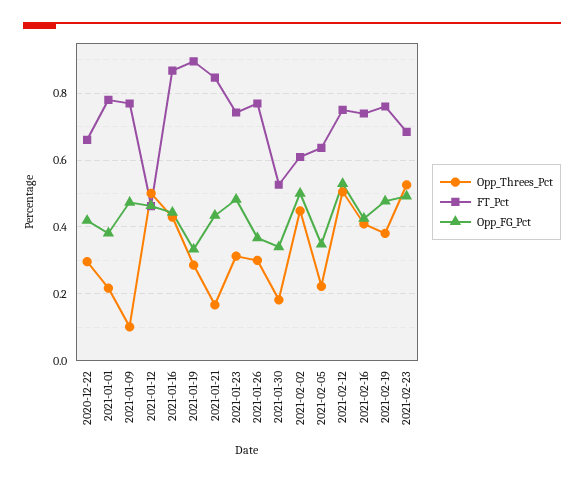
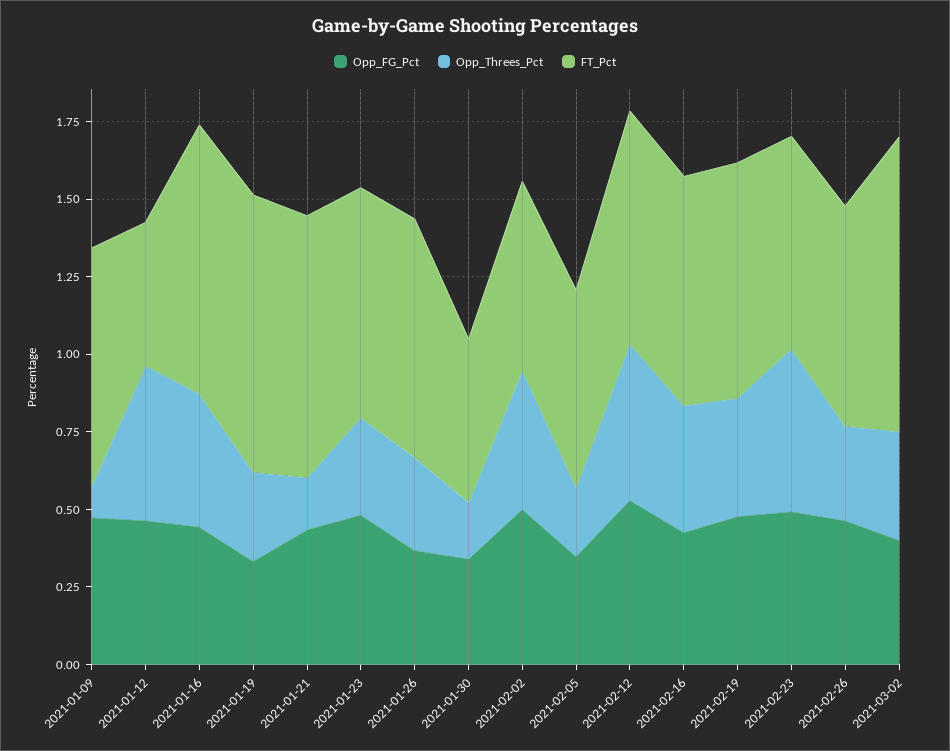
Opp_Threes_Pct, 2020-12-22: 0.3 -> none
FT_Pct, 2020-12-22: 0.66 -> none
Opp_FG_Pct, 2020-12-22: 0.42 -> none
Opp_Threes_Pct, 2021-01-01: 0.22 -> none
FT_Pct, 2021-01-01: 0.78 -> none
Opp_FG_Pct, 2021-01-01: 0.38 -> none
Opp_FG_Pct, 2021-02-26: none -> 0.45
Opp_Threes_Pct, 2021-02-26: none -> 0.3
FT_Pct, 2021-02-26: none -> 0.7
Opp_FG_Pct, 2021-03-02: none -> 0.4
Opp_Threes_Pct, 2021-03-02: none -> 0.35
FT_Pct, 2021-03-02: none -> 0.95

